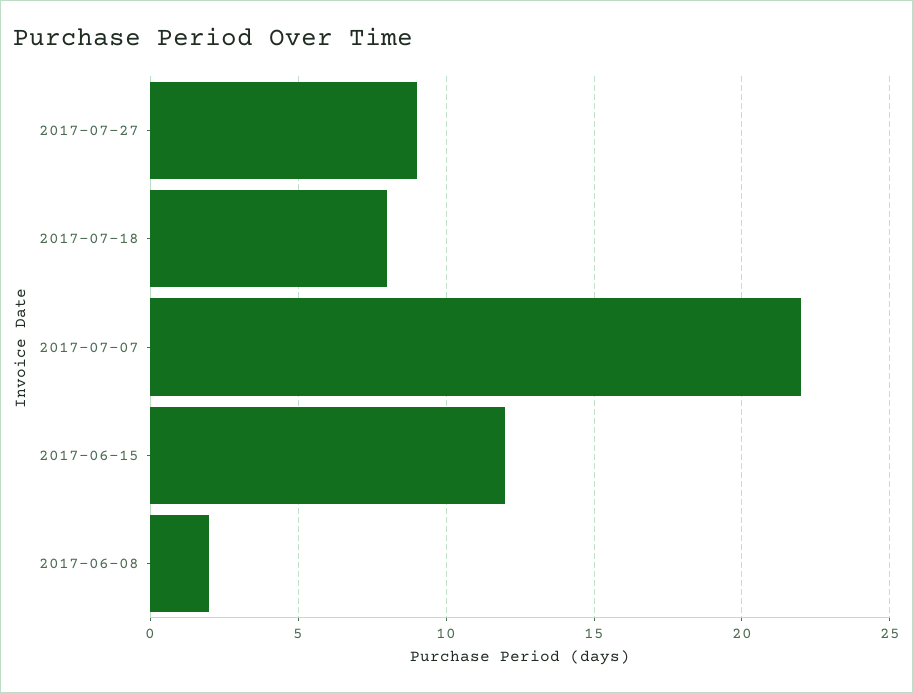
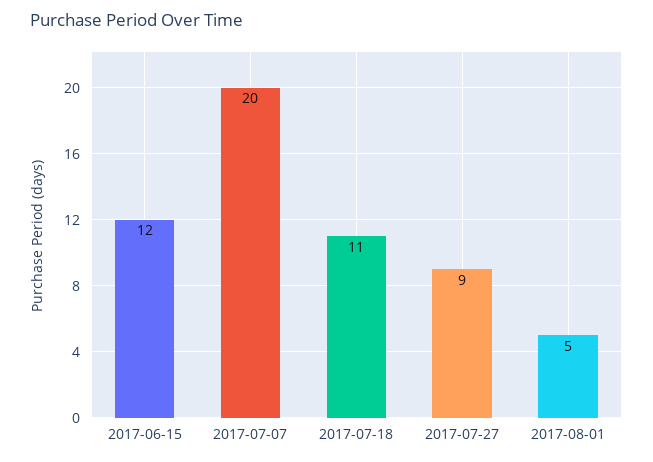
2017-07-18: 8 -> 11
2017-07-07: 22 -> 20
2017-06-08: 2 -> none
2017-08-01: none -> 5

